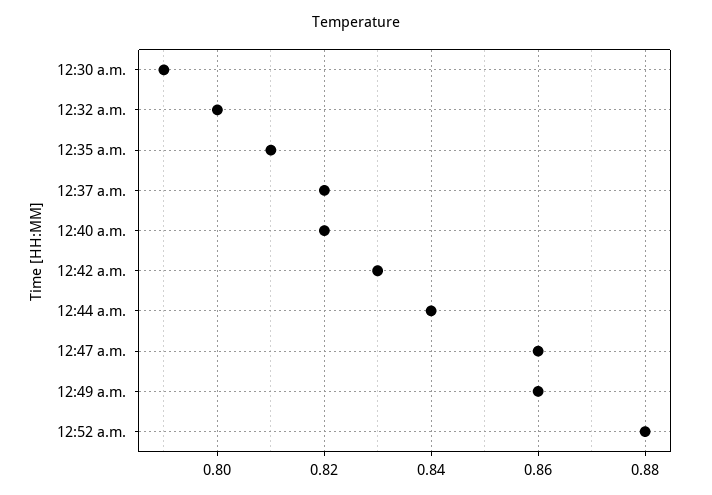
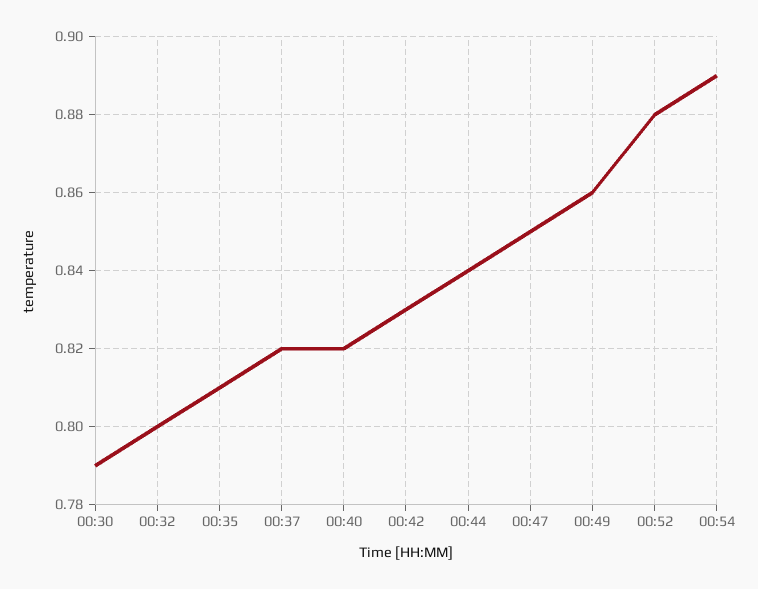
12:47 a.m.: 0.86 -> 0.85
00:54: none -> 0.89

